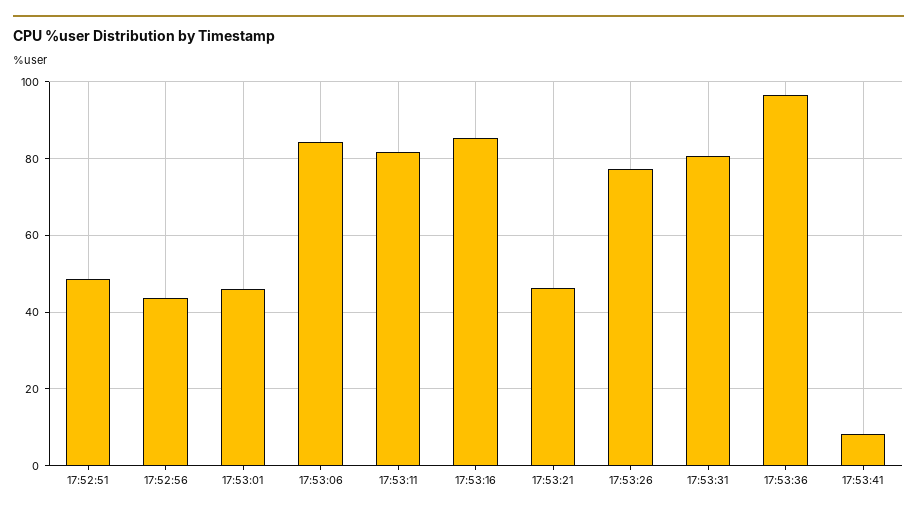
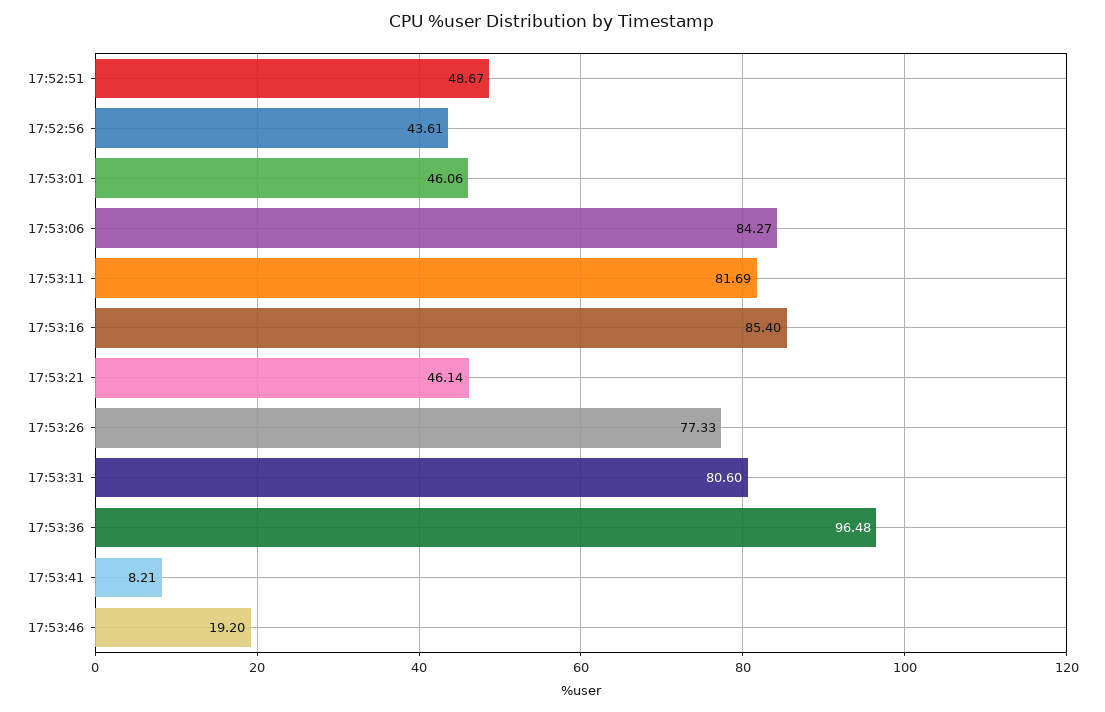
17:53:46: none -> 19.2

